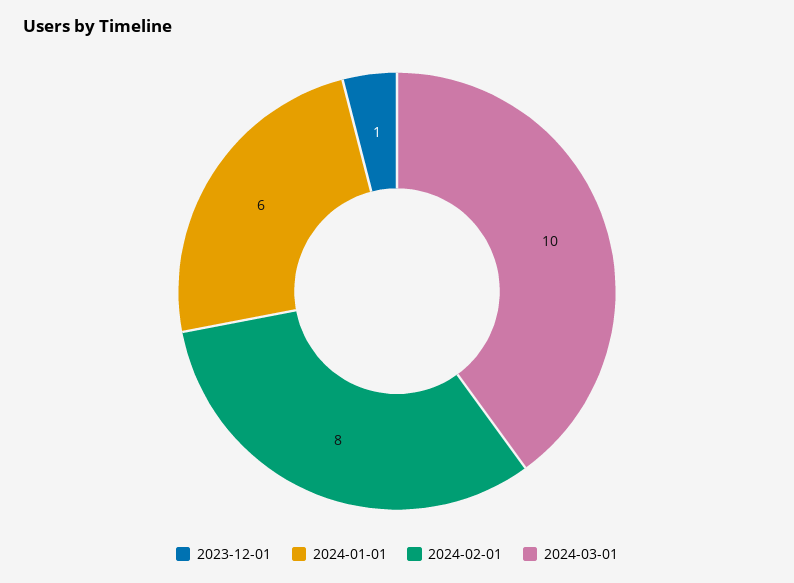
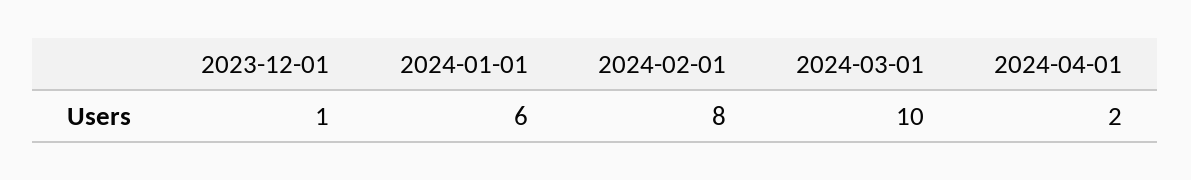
2024-04-01: none -> 2

